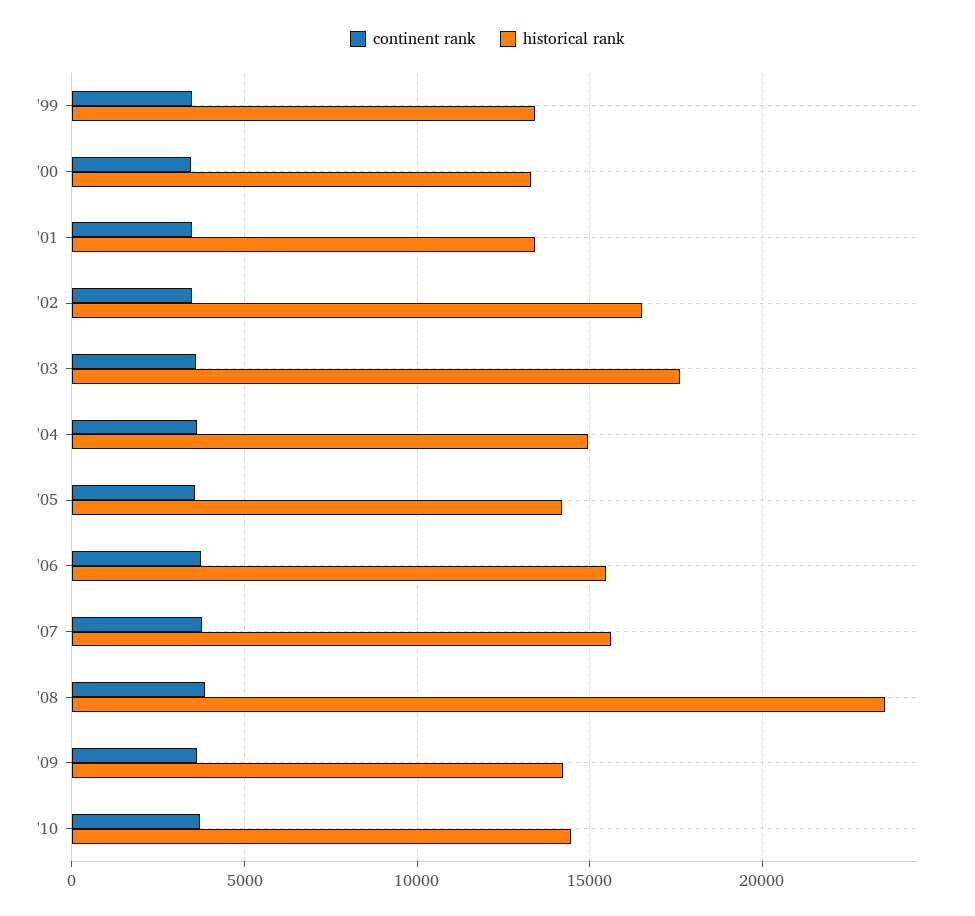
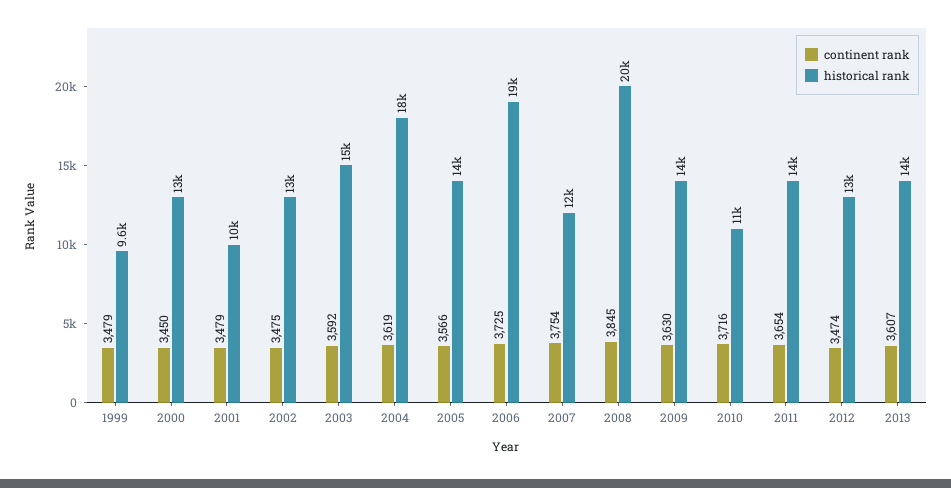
historical rank, '99: 13500 -> 9600
historical rank, '01: 13500 -> 10000
historical rank, '02: 16500 -> 13000
historical rank, '03: 17500 -> 15000
historical rank, '04: 15000 -> 18000
historical rank, '06: 15500 -> 19000
historical rank, '07: 15500 -> 12000
historical rank, '08: 23500 -> 20000
historical rank, '10: 14500 -> 11000
continent rank, 2011: none -> 3654
historical rank, 2011: none -> 14000
continent rank, 2012: none -> 3474
historical rank, 2012: none -> 13000
continent rank, 2013: none -> 3607
historical rank, 2013: none -> 14000

